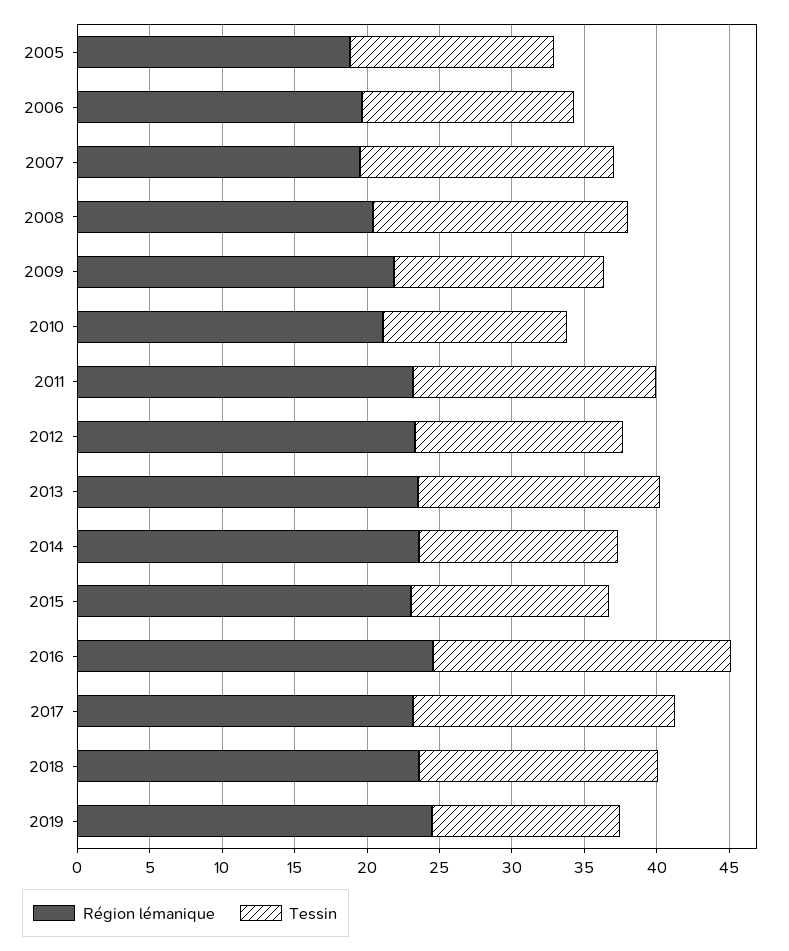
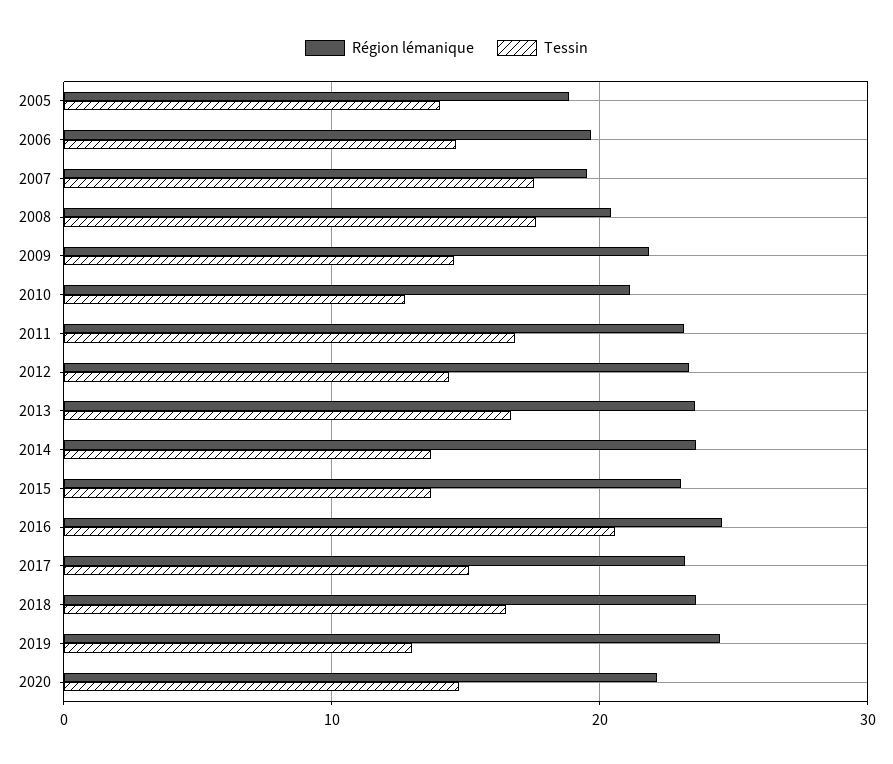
Tessin, 2017: 18 -> 15
Région lémanique, 2020: none -> 22
Tessin, 2020: none -> 15

